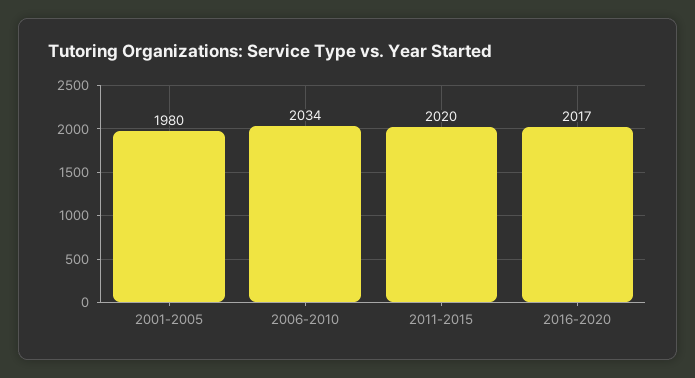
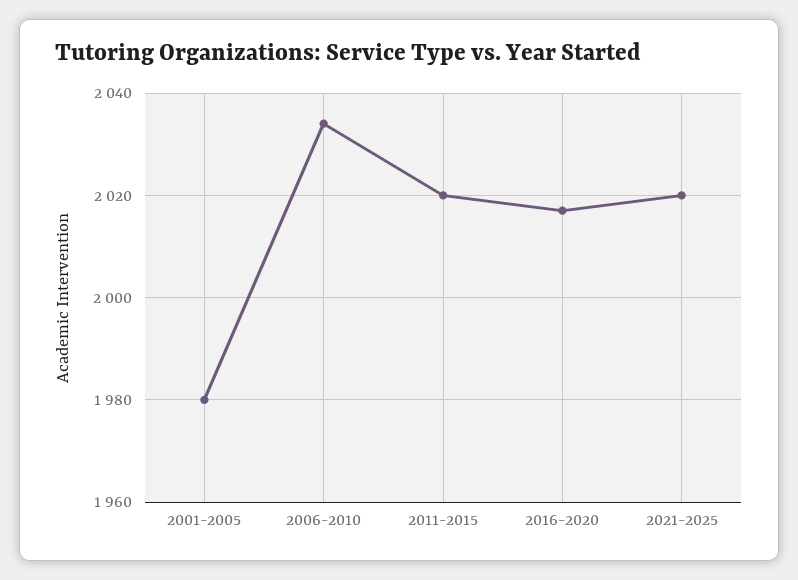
2021-2025: none -> 2020

